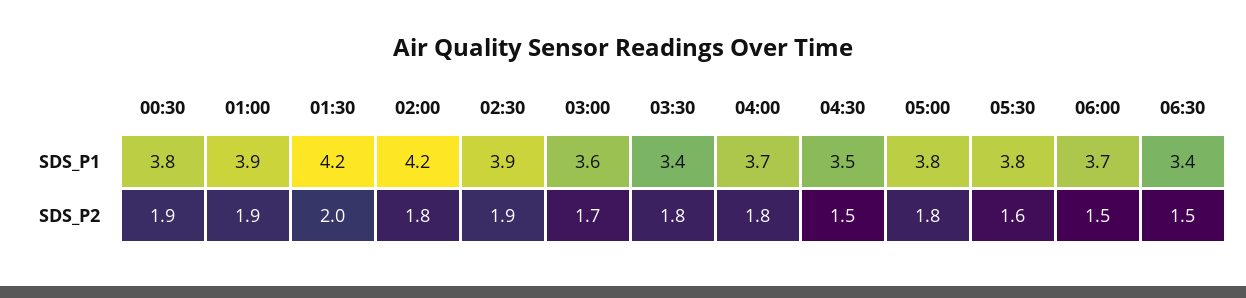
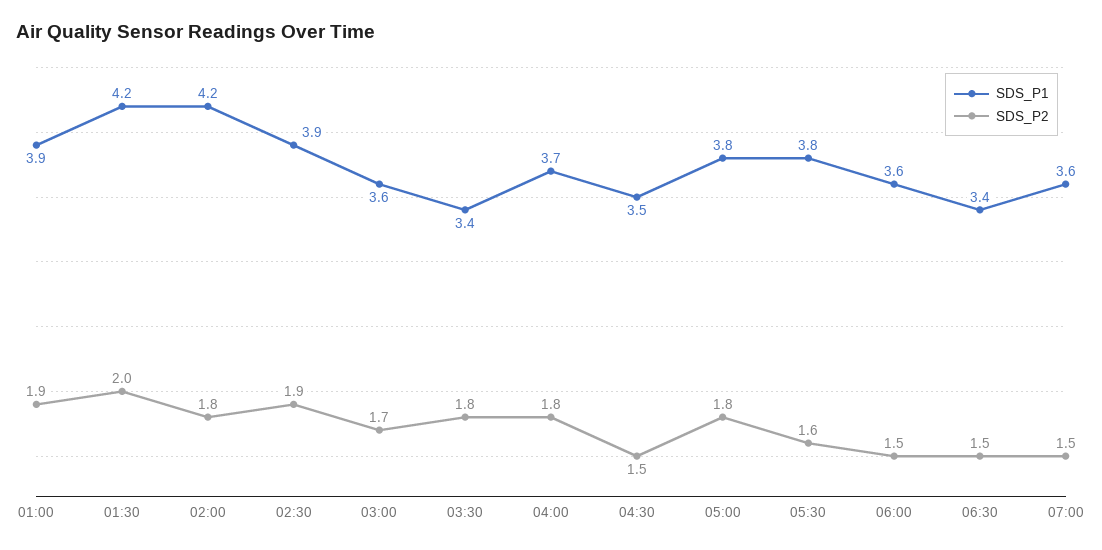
SDS_P1, 00:30: 3.8 -> none
SDS_P1, 06:00: 3.7 -> 3.6
SDS_P2, 00:30: 1.9 -> none
SDS_P1, 07:00: none -> 3.6
SDS_P2, 07:00: none -> 1.5

